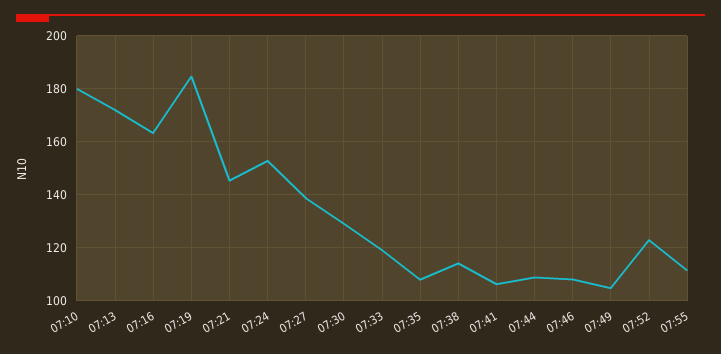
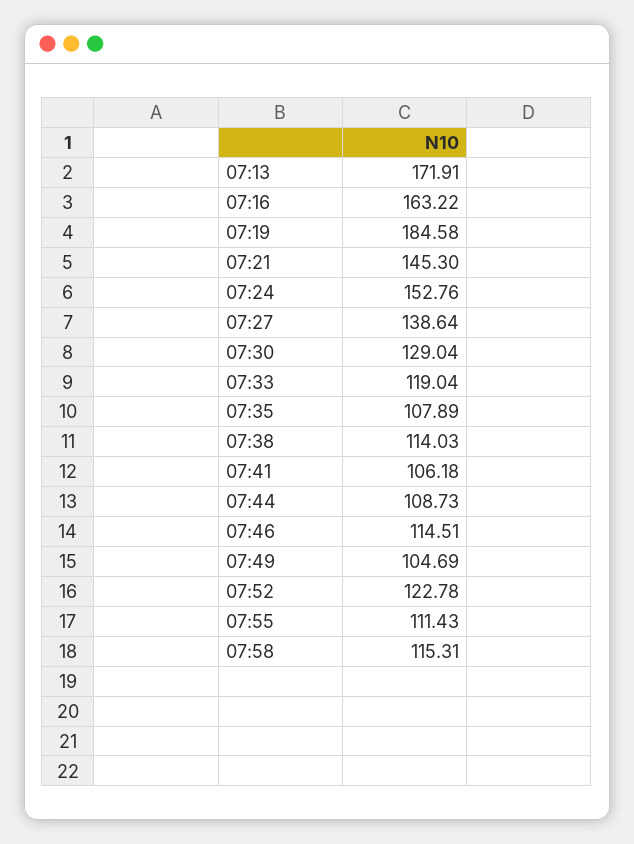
07:10: 180 -> none
07:46: 107.5 -> 114.51
07:58: none -> 115.31

